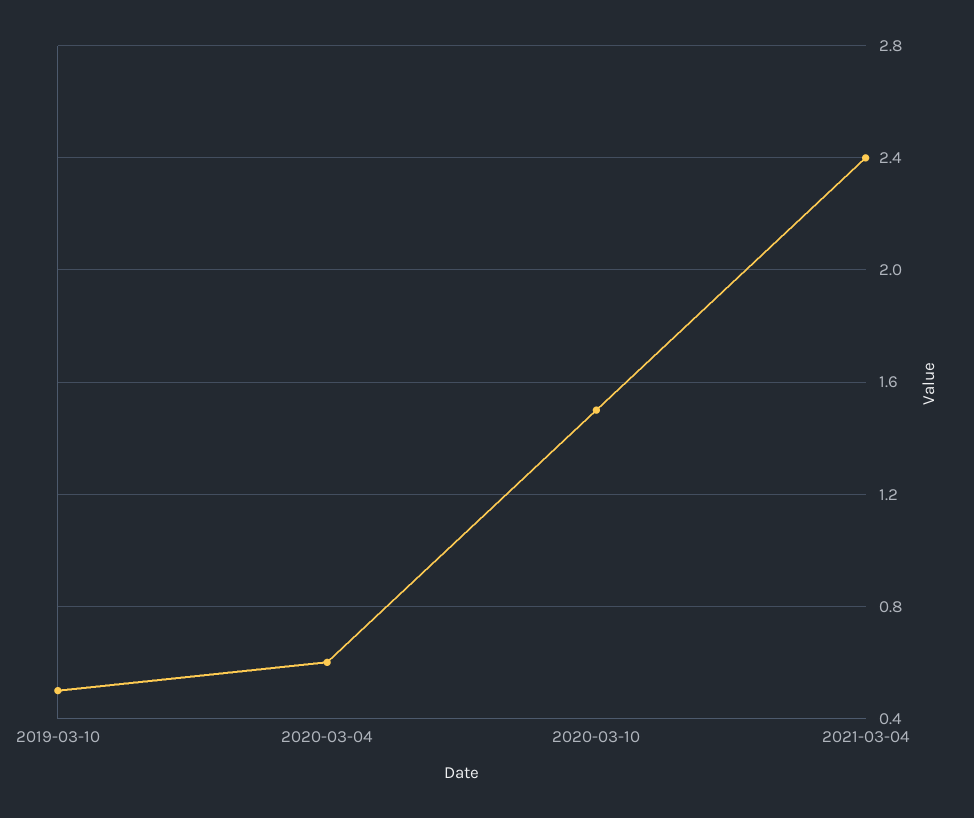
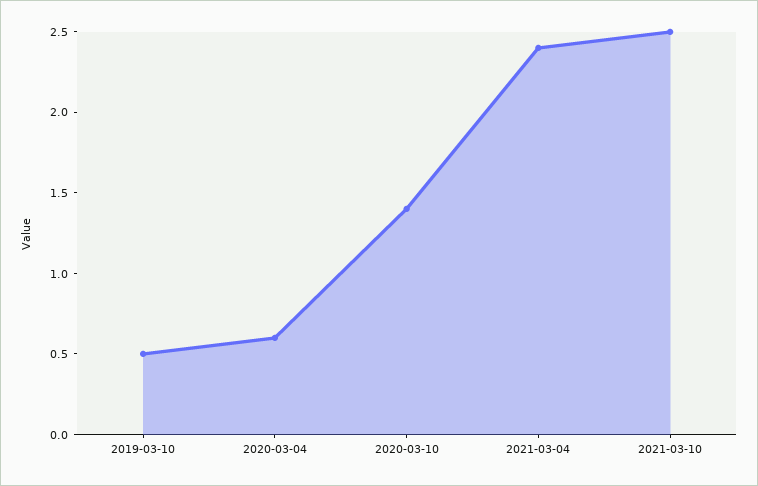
2020-03-10: 1.5 -> 1.4
2021-03-10: none -> 2.5

